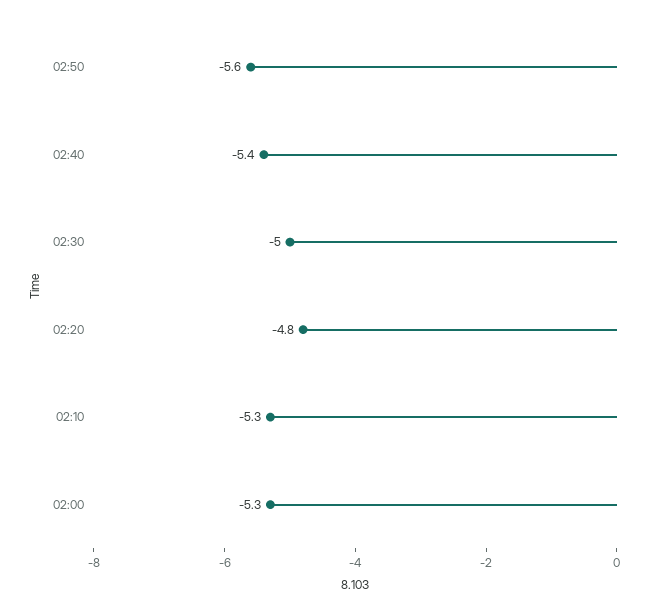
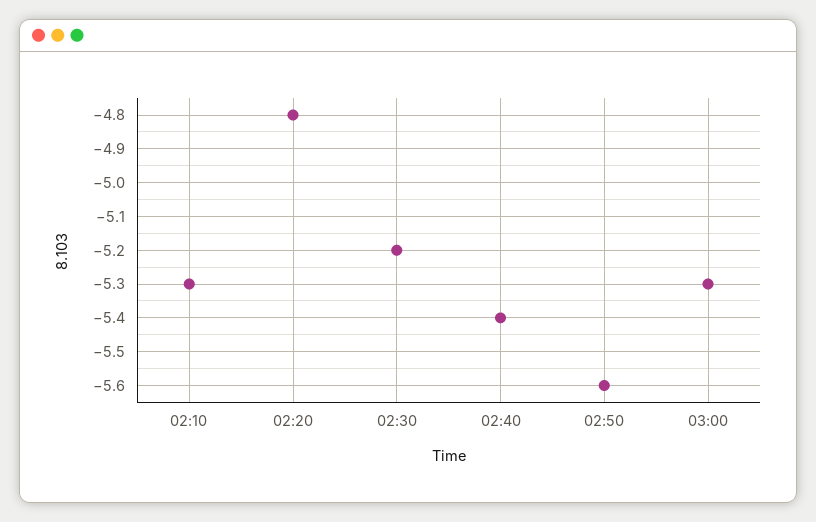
02:30: -5 -> -5.2
02:00: -5.3 -> none
03:00: none -> -5.3

